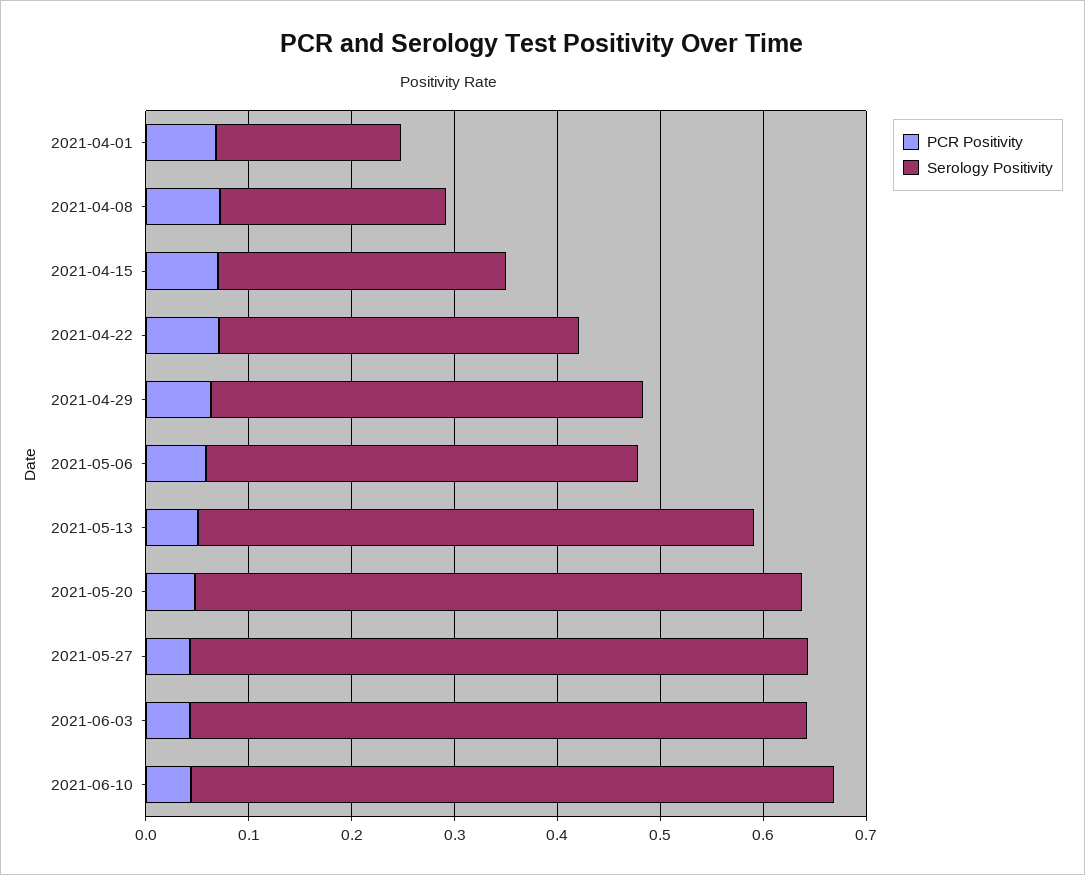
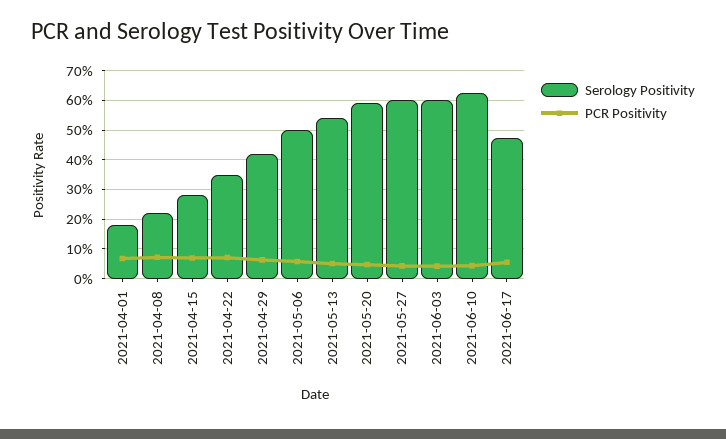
Serology Positivity, 2021-05-06: 0.42 -> 0.5
Serology Positivity, 2021-06-17: none -> 0.475
PCR Positivity, 2021-06-17: none -> 0.05

